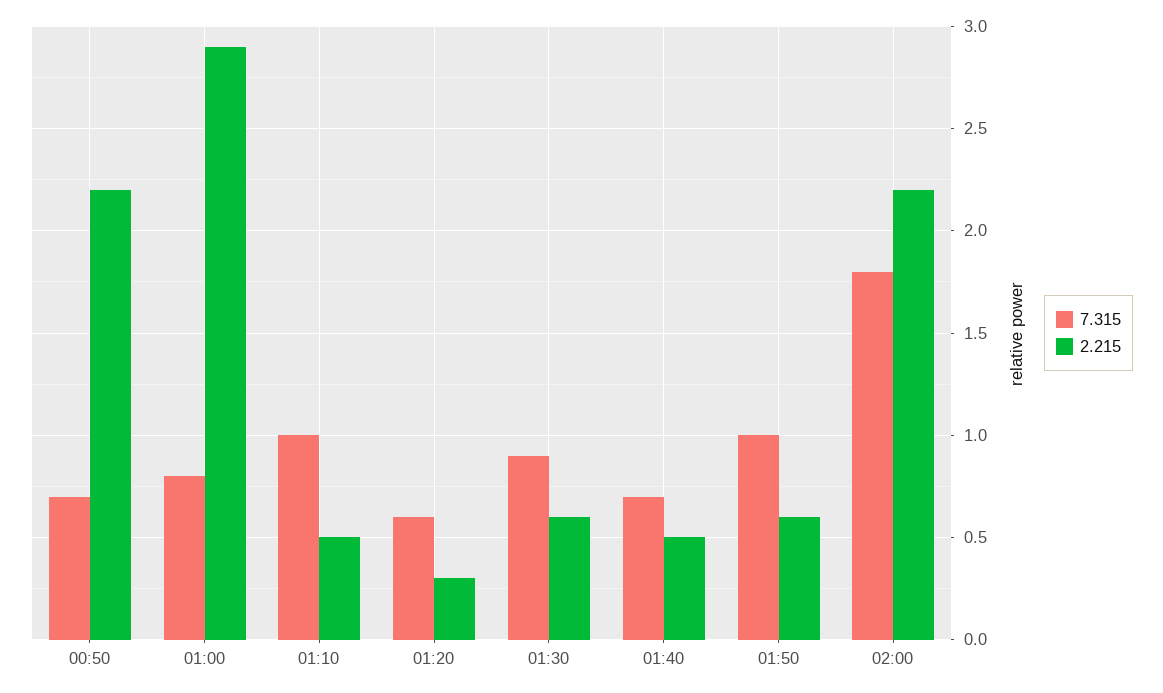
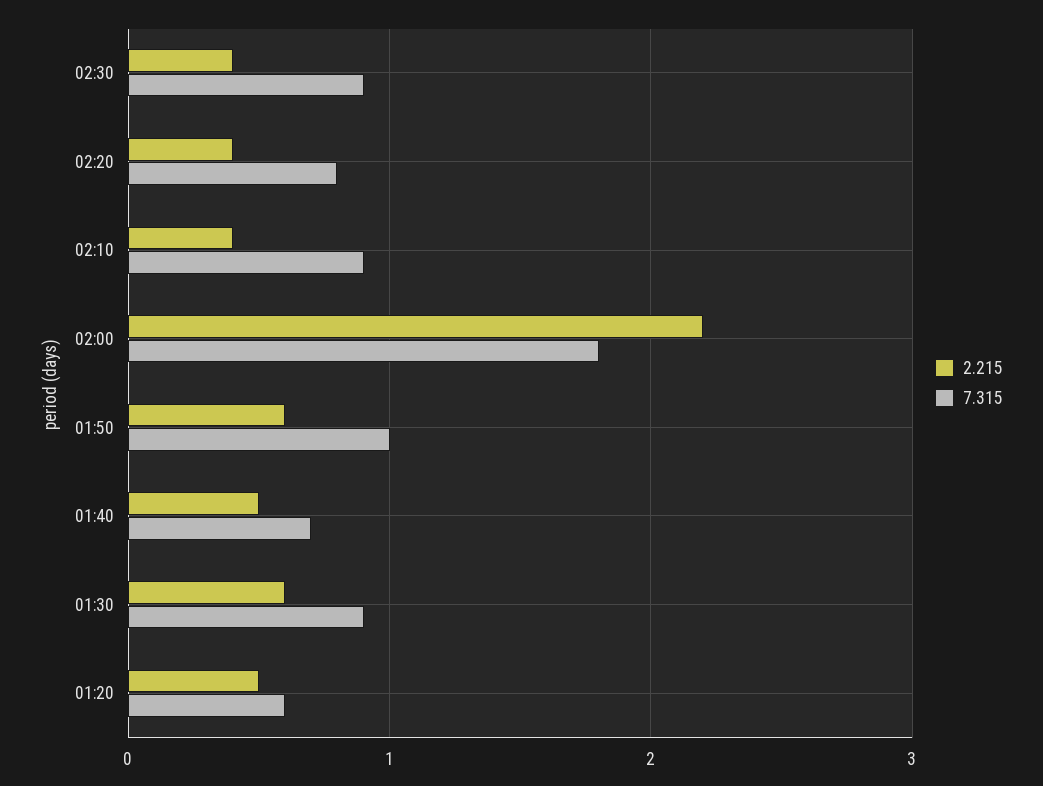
7.315, 00:50: 0.7 -> none
2.215, 00:50: 2.2 -> none
7.315, 01:00: 0.8 -> none
2.215, 01:00: 2.9 -> none
7.315, 01:10: 1 -> none
2.215, 01:10: 0.5 -> none
2.215, 01:20: 0.3 -> 0.5
2.215, 02:30: none -> 0.4
7.315, 02:30: none -> 0.9
2.215, 02:20: none -> 0.4
7.315, 02:20: none -> 0.8
2.215, 02:10: none -> 0.4
7.315, 02:10: none -> 0.9

